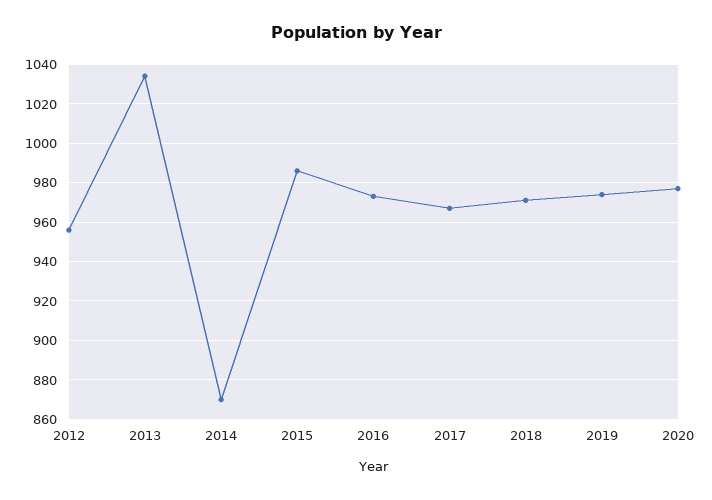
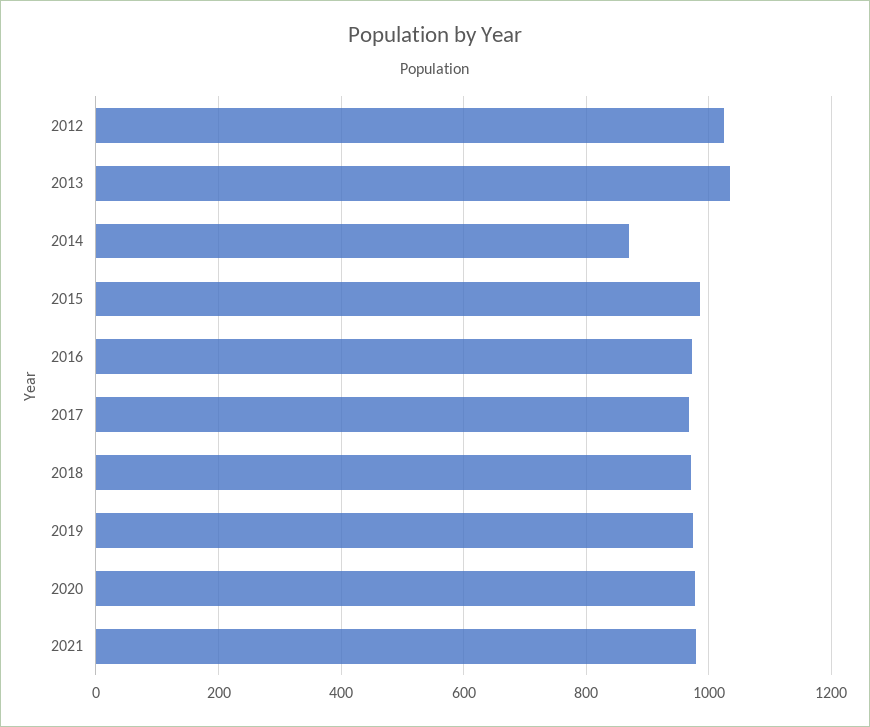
2012: 955 -> 1020
2021: none -> 980

